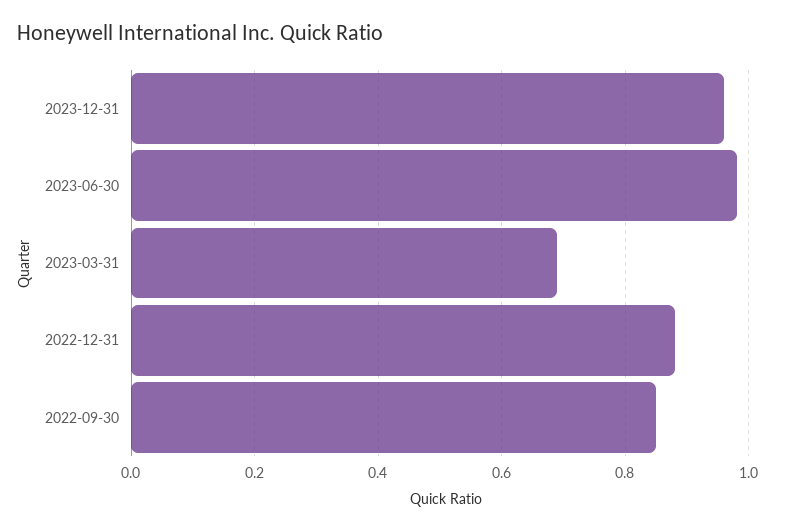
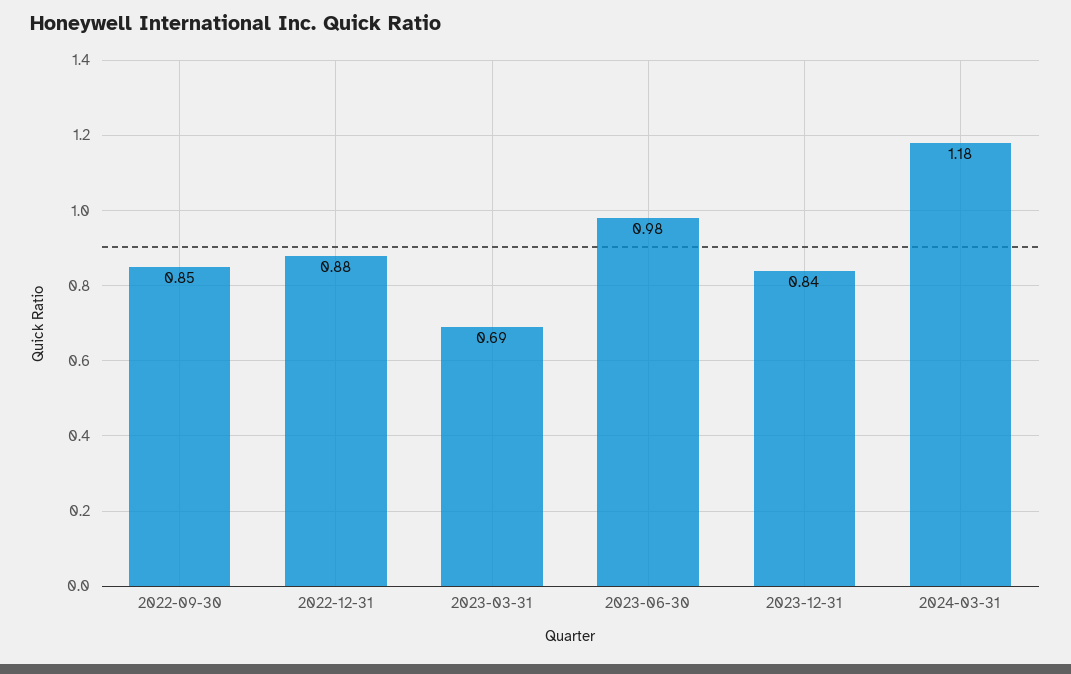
2023-12-31: 0.95 -> 0.84
2024-03-31: none -> 1.18

